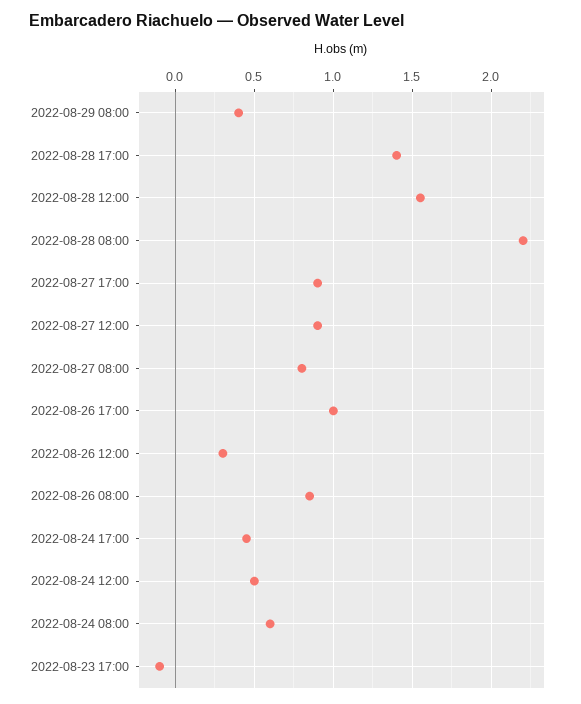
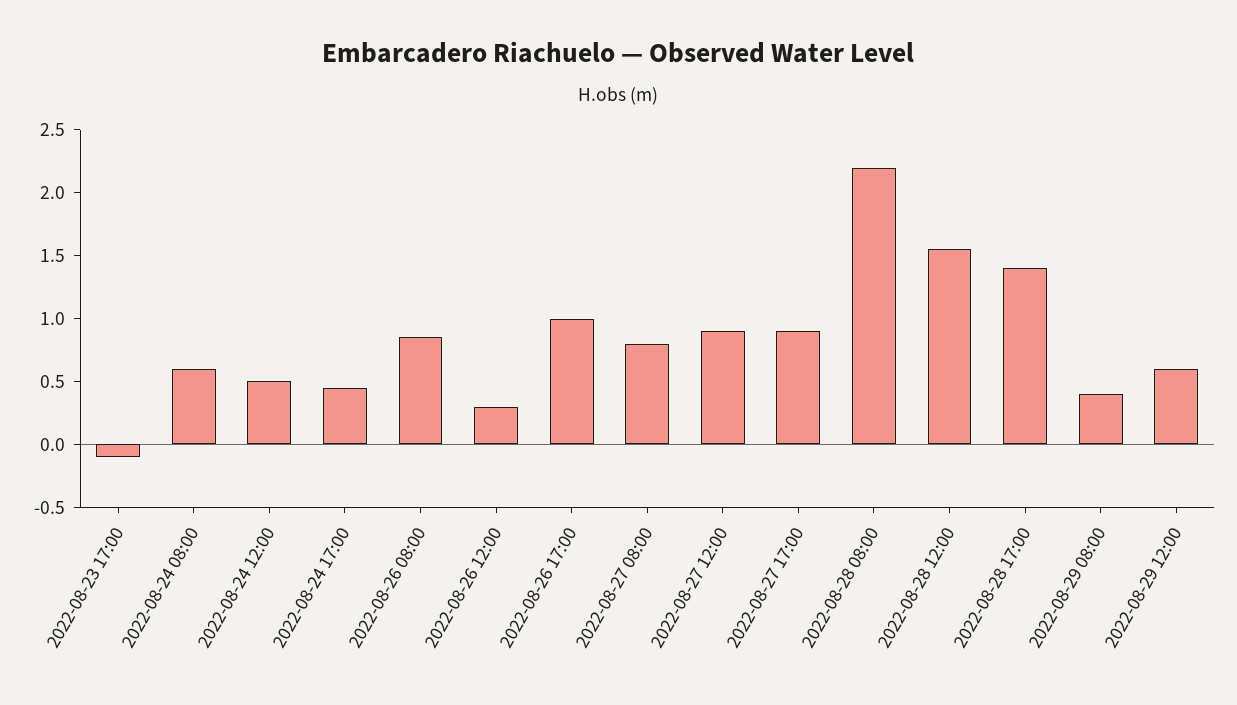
2022-08-29 12:00: none -> 0.6

